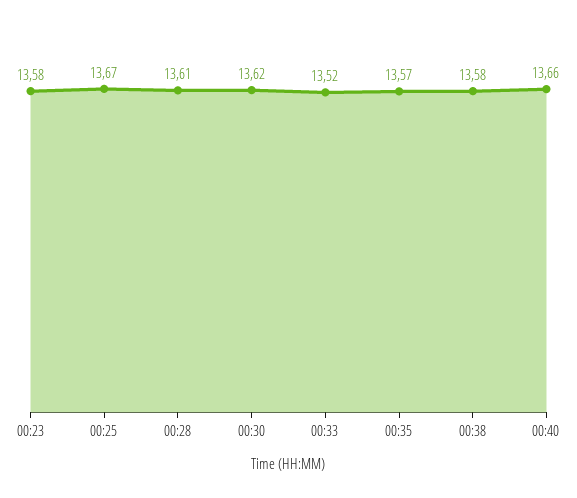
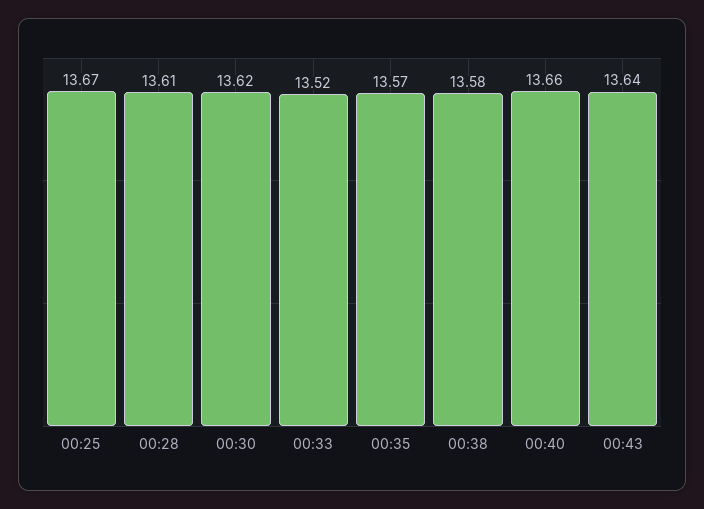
00:23: 13.58 -> none
00:43: none -> 13.64

